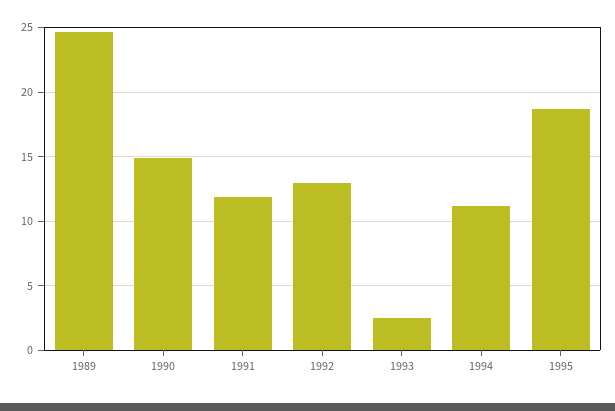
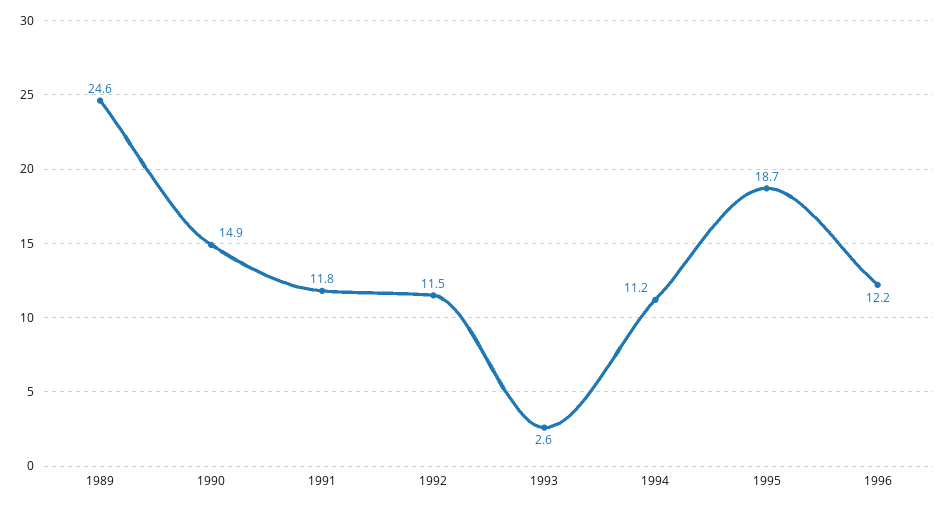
1992: 13 -> 11.5
1996: none -> 12.2

